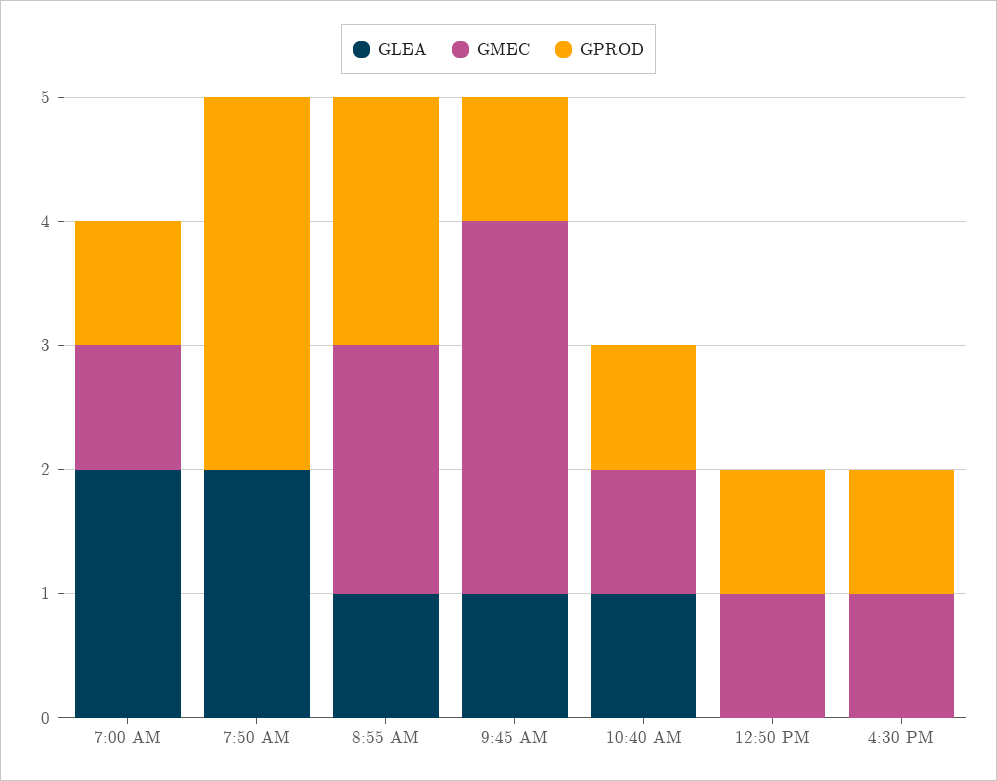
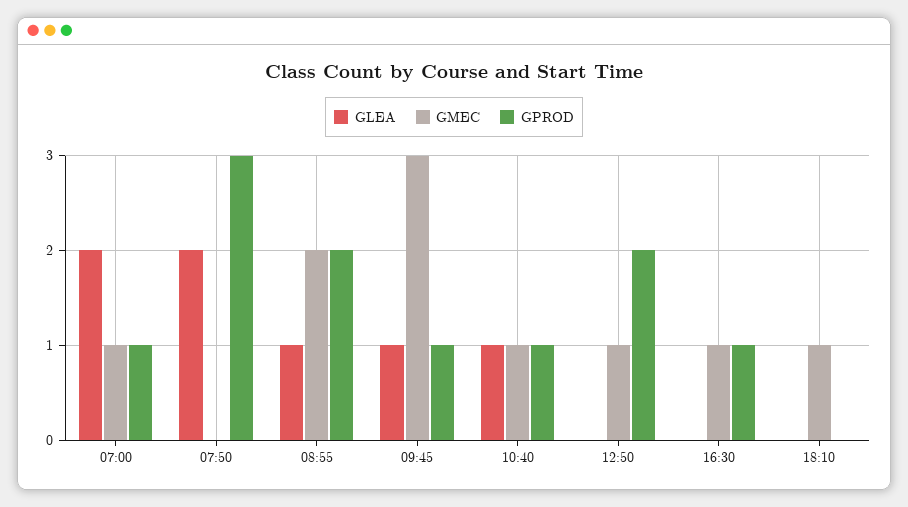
GPROD, 12:50 PM: 1 -> 2
GLEA, 18:10: none -> 0
GMEC, 18:10: none -> 1
GPROD, 18:10: none -> 0

